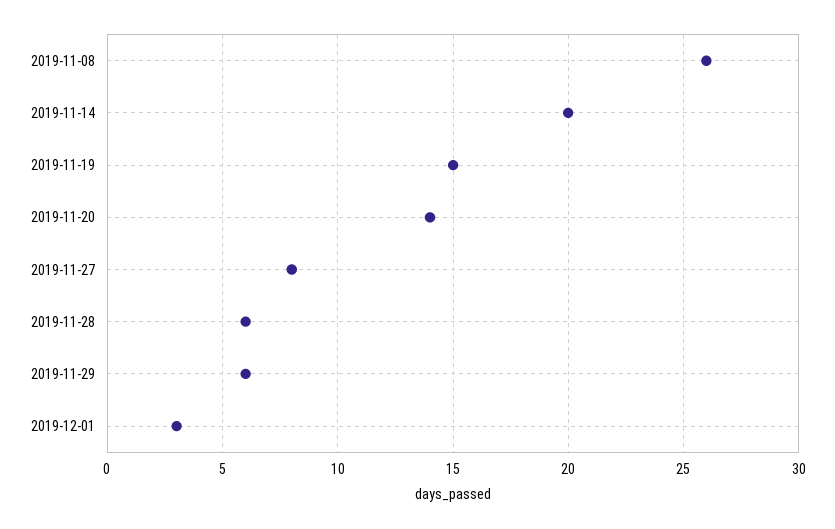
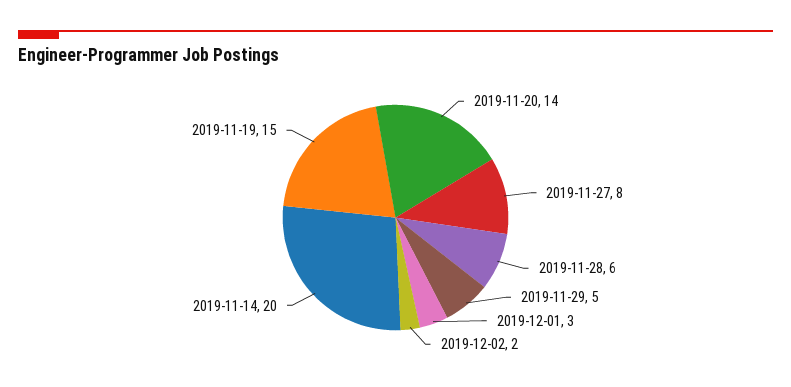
2019-11-08: 26 -> none
2019-11-29: 6 -> 5
2019-12-02: none -> 2

